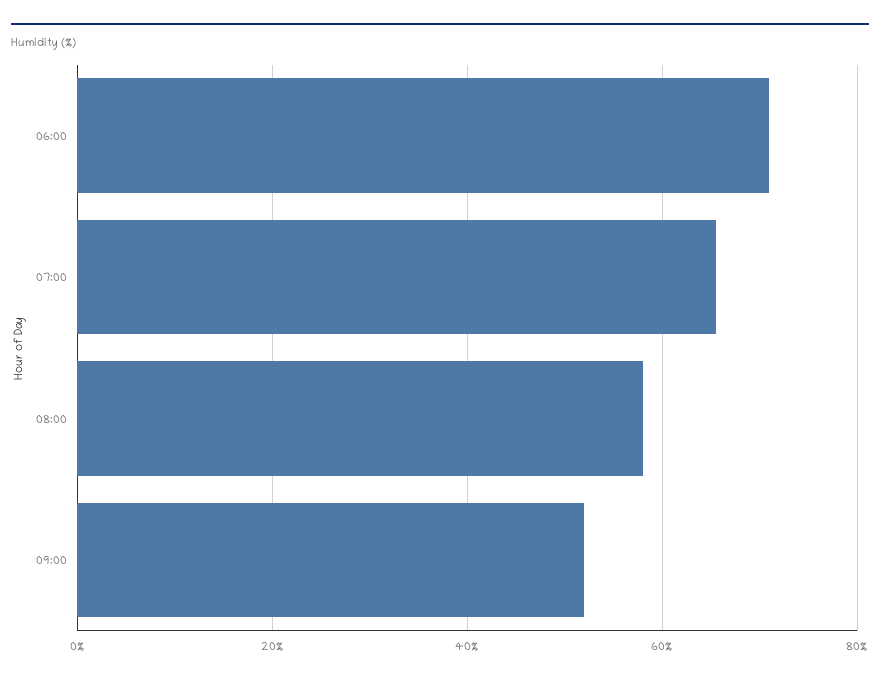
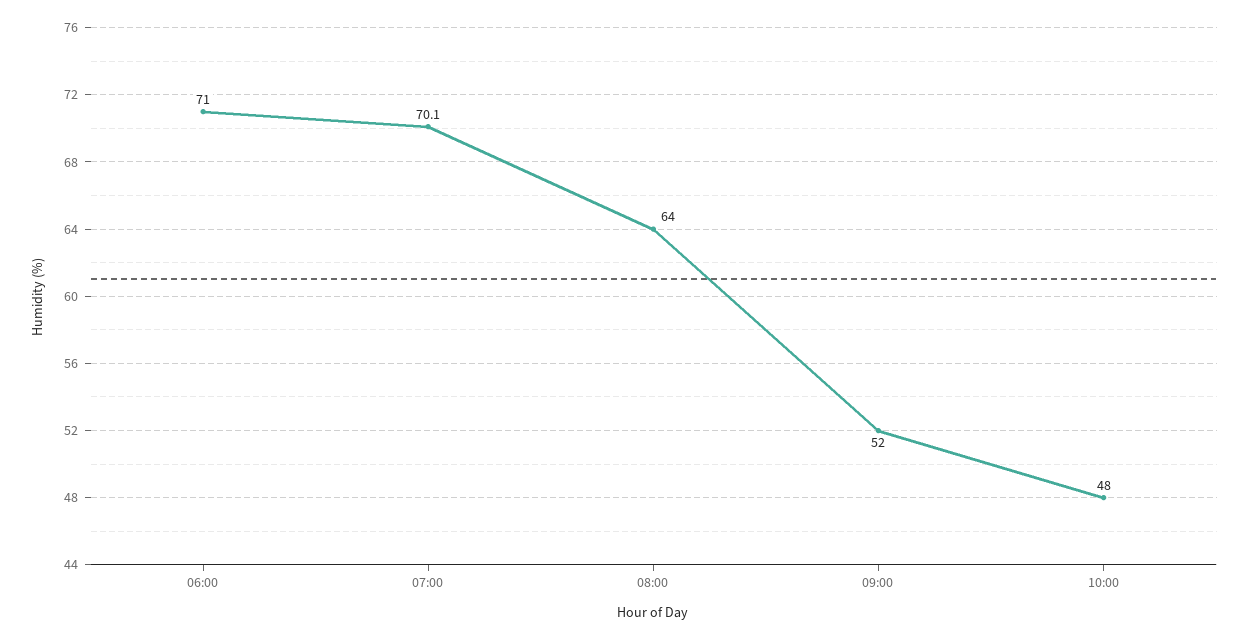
07:00: 66 -> 70.1
08:00: 58 -> 64
10:00: none -> 48

